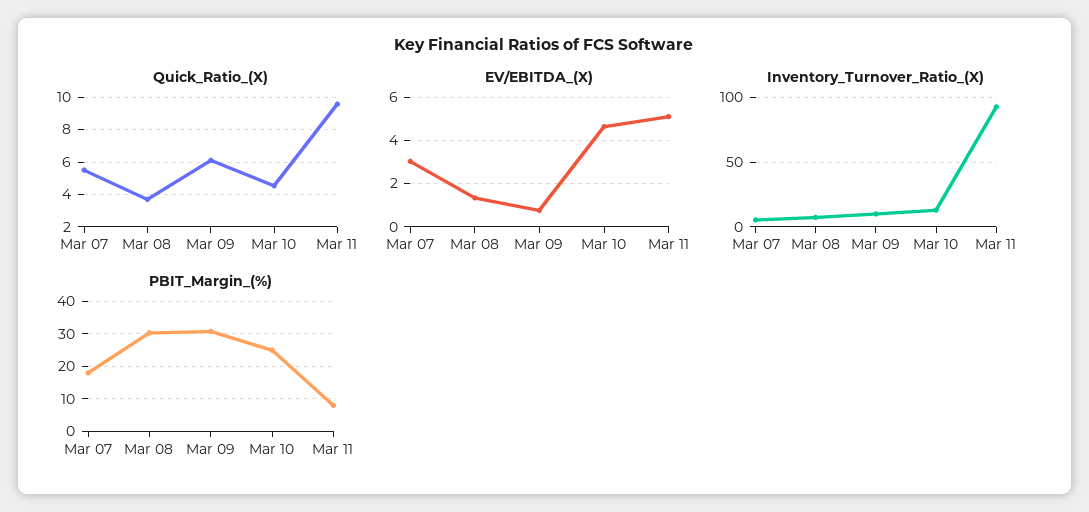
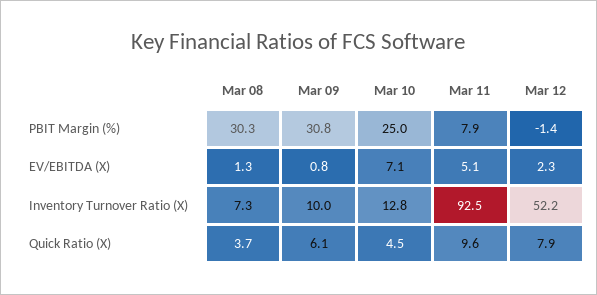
Quick_Ratio_(X), Mar 07: 5.5 -> none
EV/EBITDA_(X), Mar 07: 3 -> none
EV/EBITDA_(X), Mar 10: 4.5 -> 7.1
Inventory_Turnover_Ratio_(X), Mar 07: 5 -> none
PBIT_Margin_(%), Mar 07: 18 -> none
PBIT_Margin_(%), Mar 12: none -> -1.4
EV/EBITDA_(X), Mar 12: none -> 2.3
Inventory_Turnover_Ratio_(X), Mar 12: none -> 52.2
Quick_Ratio_(X), Mar 12: none -> 7.9

